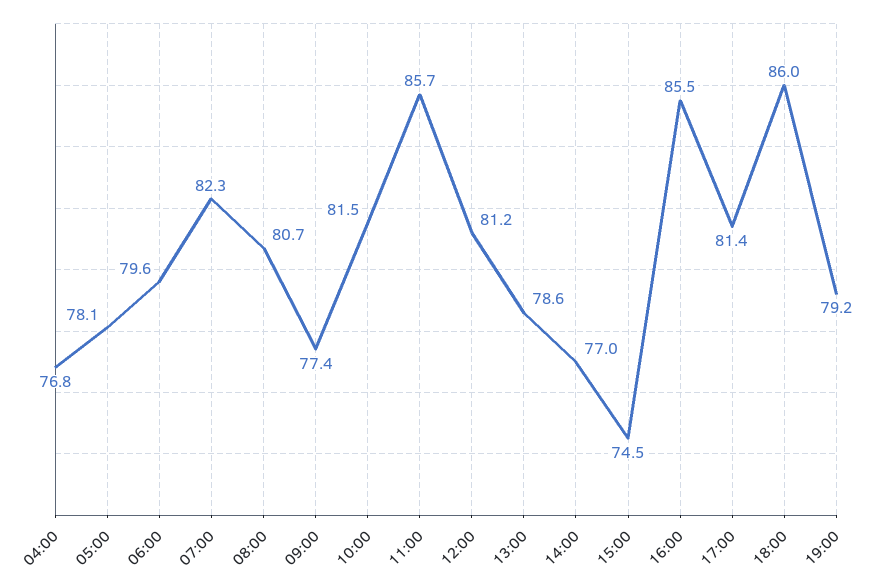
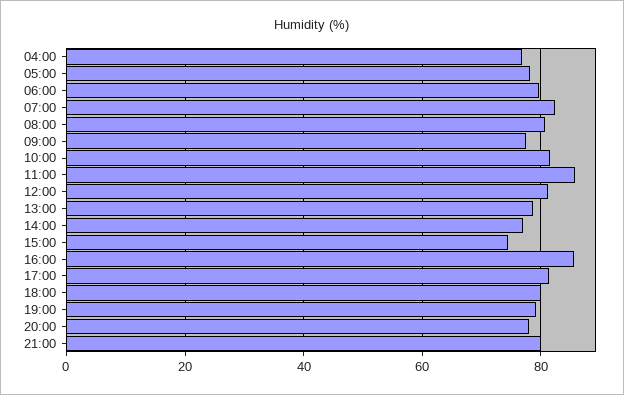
18:00: 86 -> 80
20:00: none -> 78
21:00: none -> 80

